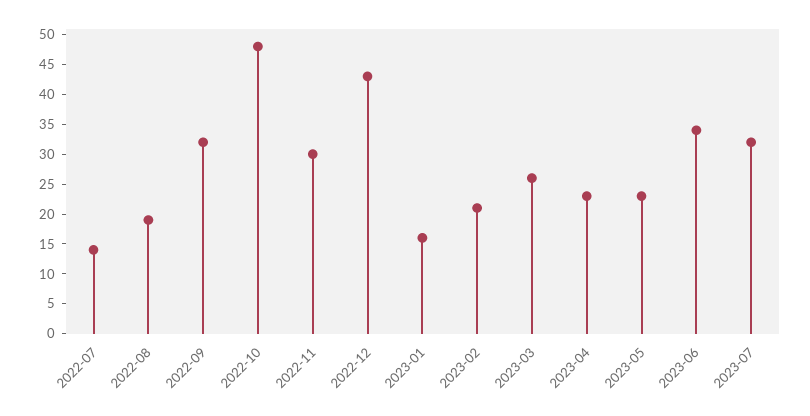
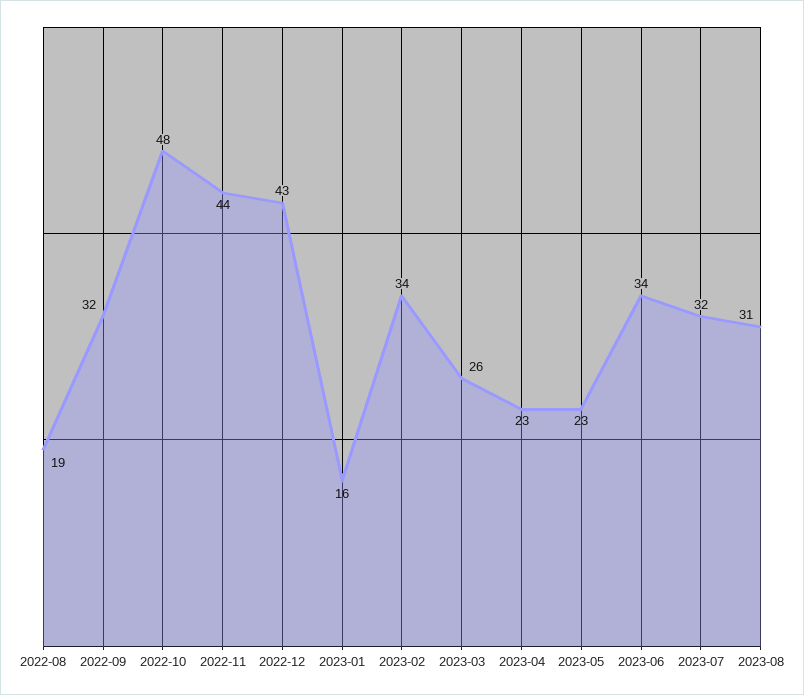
2022-07: 15 -> none
2022-11: 30 -> 44
2023-02: 20 -> 34
2023-08: none -> 31

